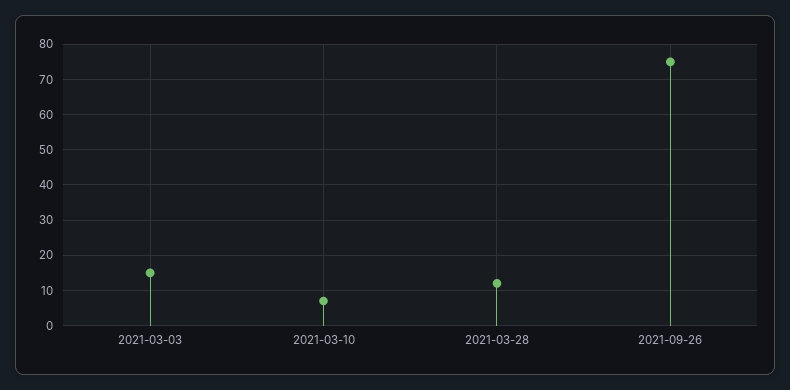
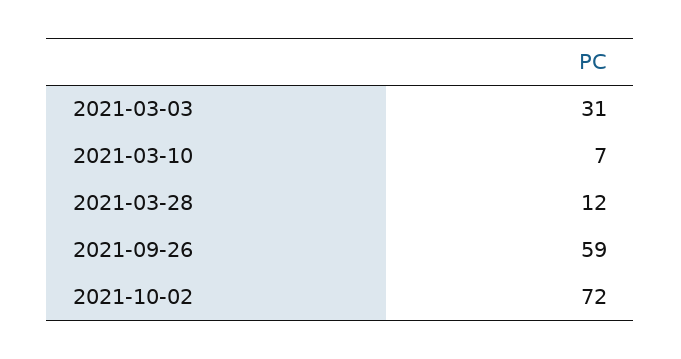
2021-03-03: 15 -> 31
2021-09-26: 75 -> 59
2021-10-02: none -> 72

